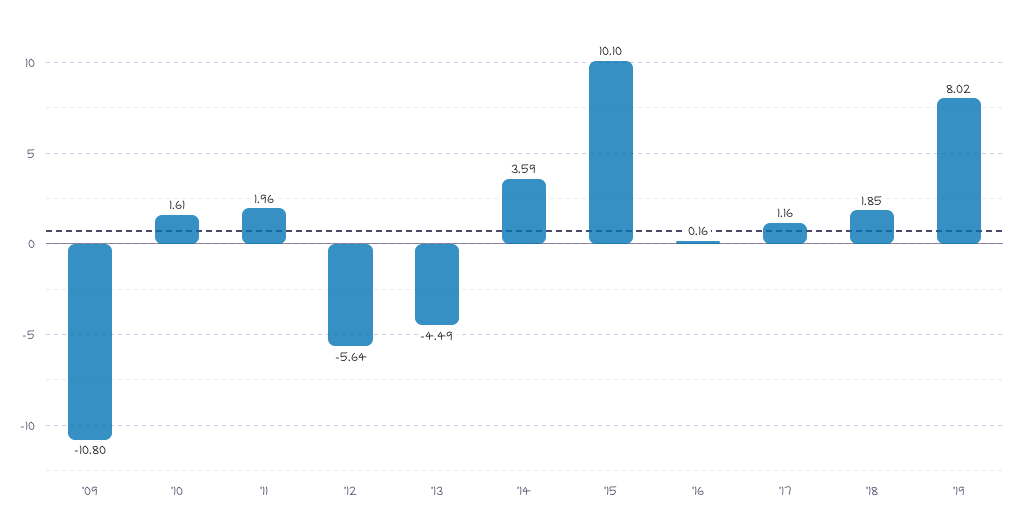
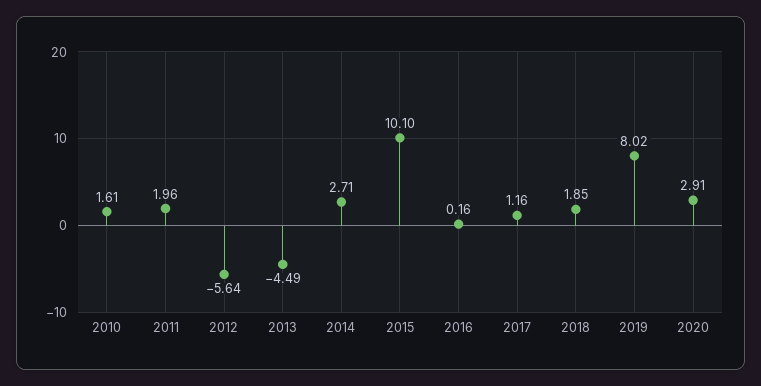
'09: -10.8 -> none
'14: 3.59 -> 2.71
2020: none -> 2.91

